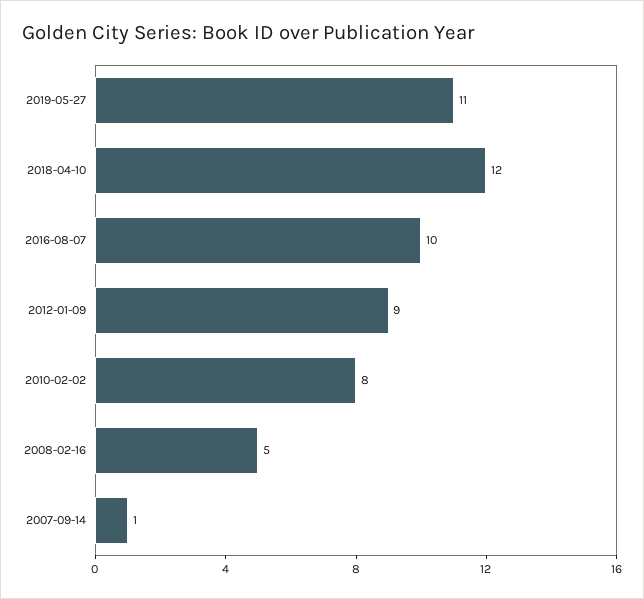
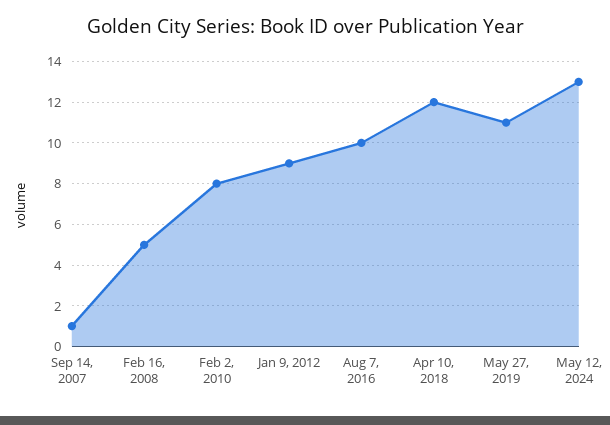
May 12, 2024: none -> 13

